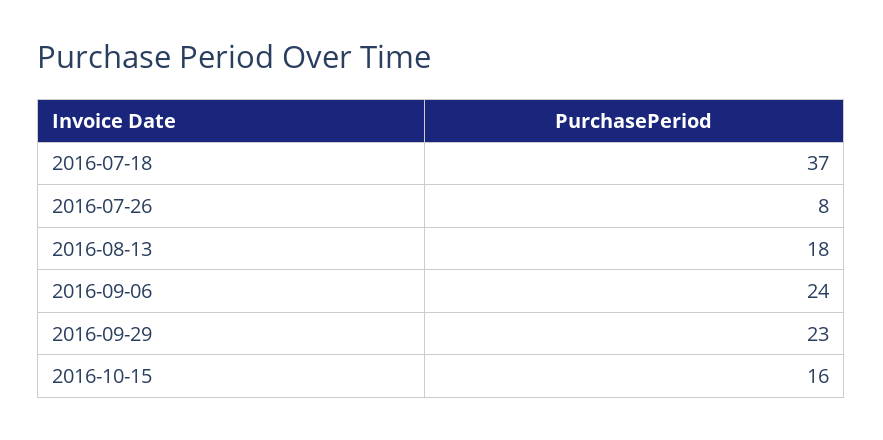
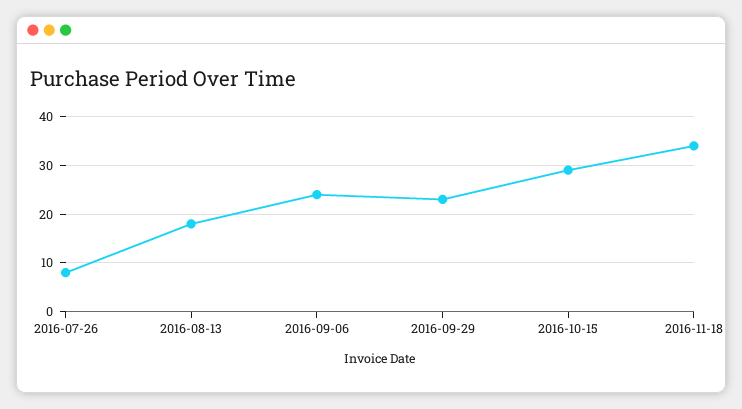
2016-07-18: 37 -> none
2016-10-15: 16 -> 30
2016-11-18: none -> 35

